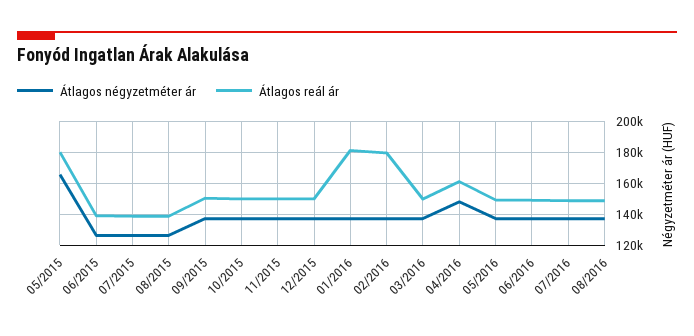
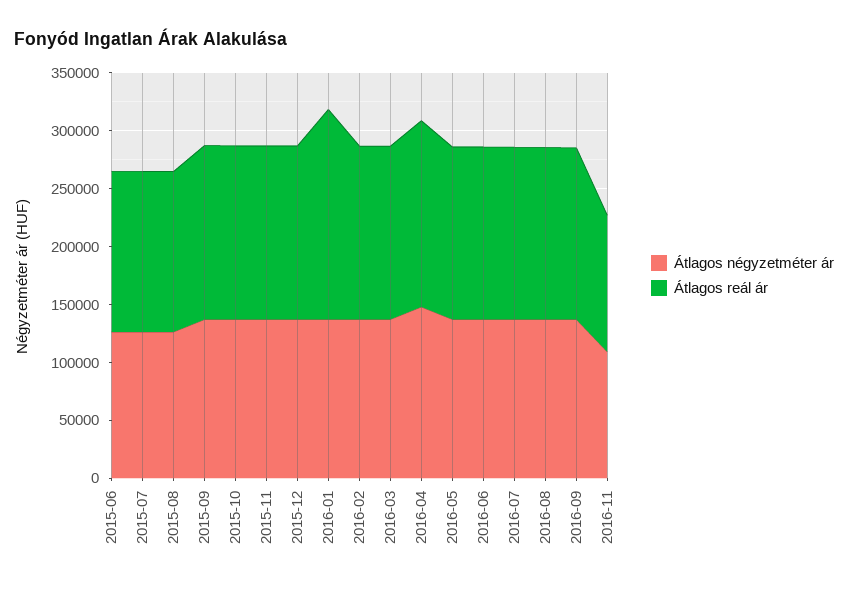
Átlagos négyzetméter ár, 05/2015: 165000 -> none
Átlagos reál ár, 05/2015: 180000 -> none
Átlagos reál ár, 02/2016: 180000 -> 150000
Átlagos négyzetméter ár, 2016-09: none -> 140000
Átlagos reál ár, 2016-09: none -> 150000
Átlagos négyzetméter ár, 2016-11: none -> 110000
Átlagos reál ár, 2016-11: none -> 120000

